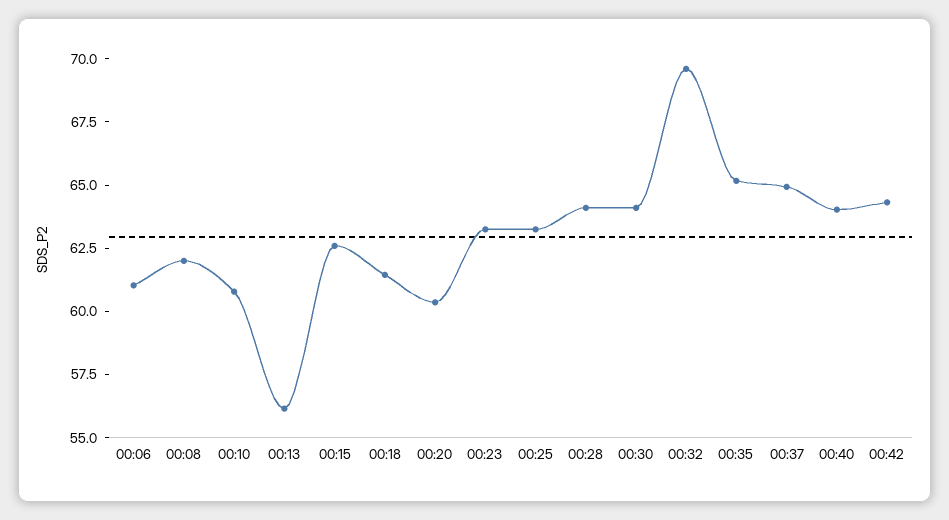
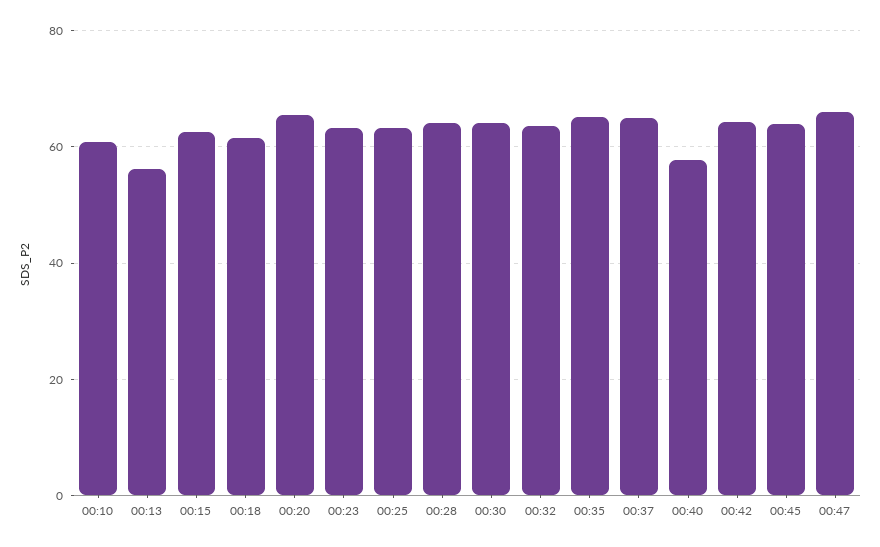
00:06: 61 -> none
00:08: 62 -> none
00:20: 60.5 -> 66
00:32: 69.5 -> 64
00:40: 64 -> 58
00:45: none -> 64
00:47: none -> 66

